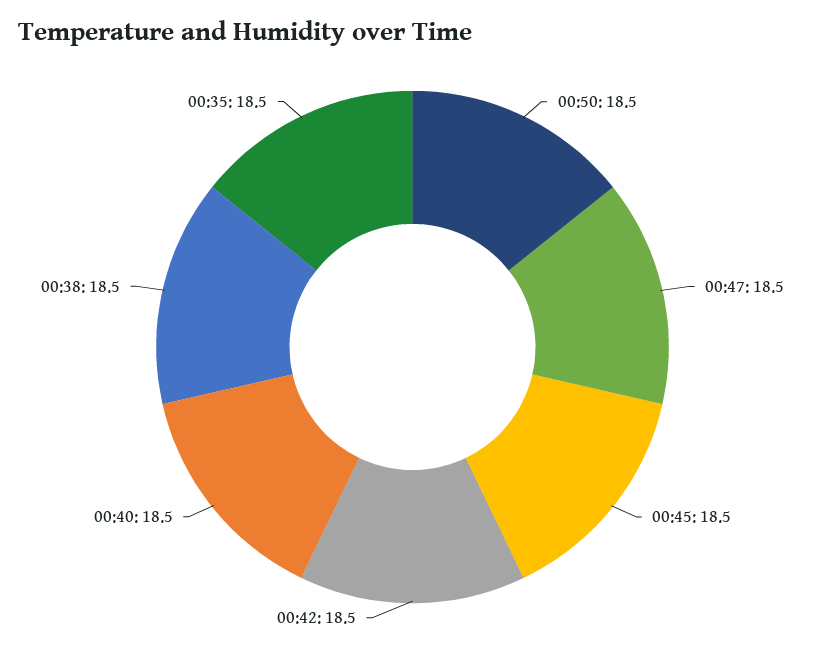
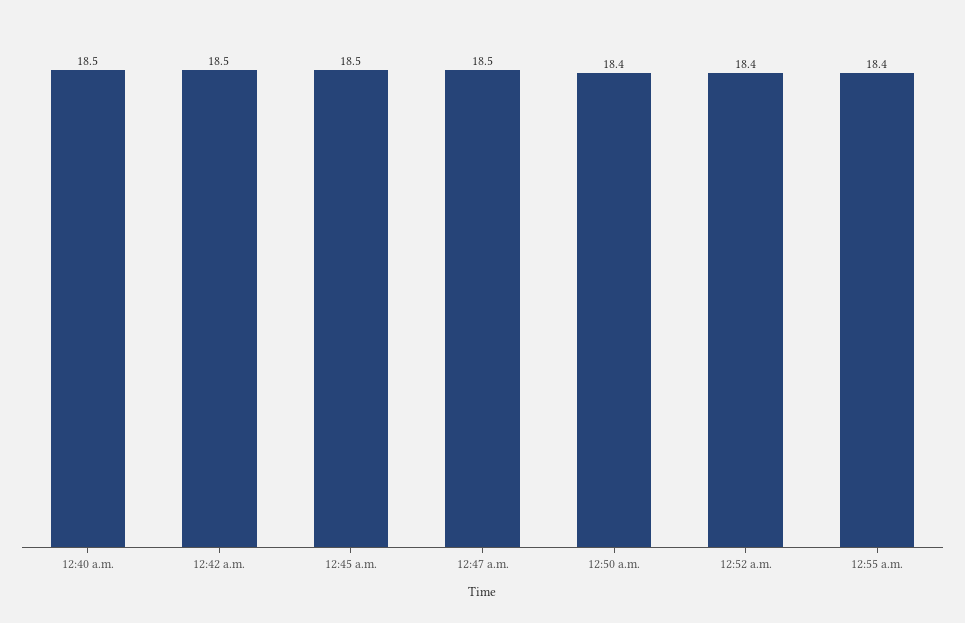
00:50: 18.5 -> 18.4
00:38: 18.5 -> none
00:35: 18.5 -> none
12:52 a.m.: none -> 18.4
12:55 a.m.: none -> 18.4

